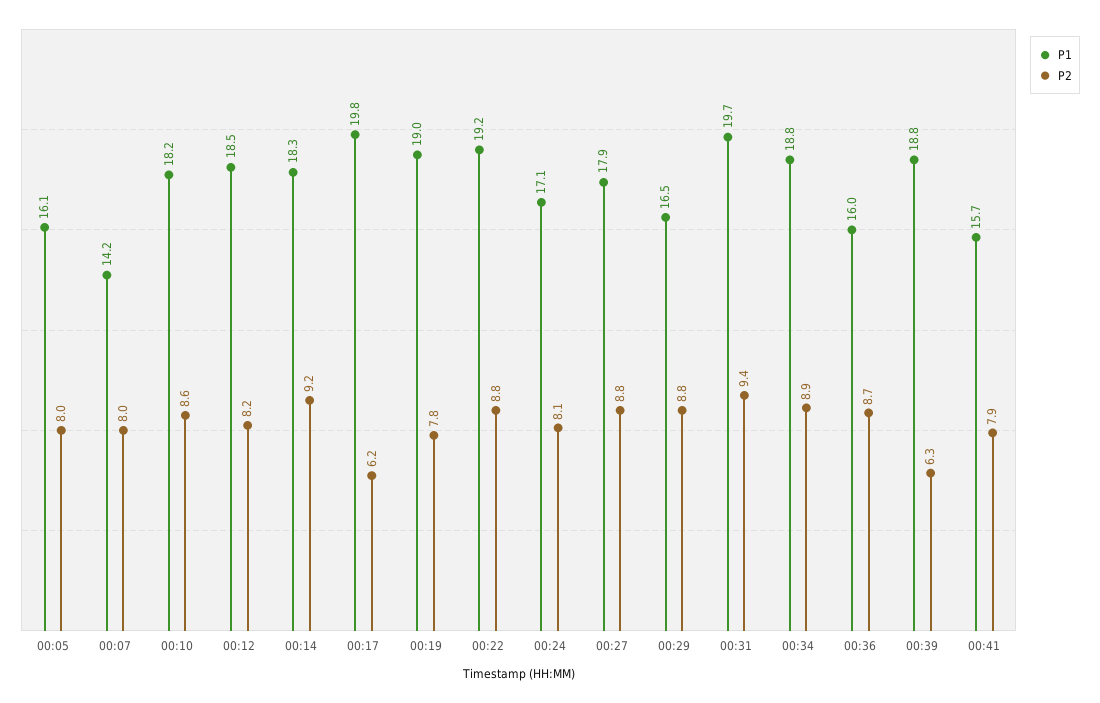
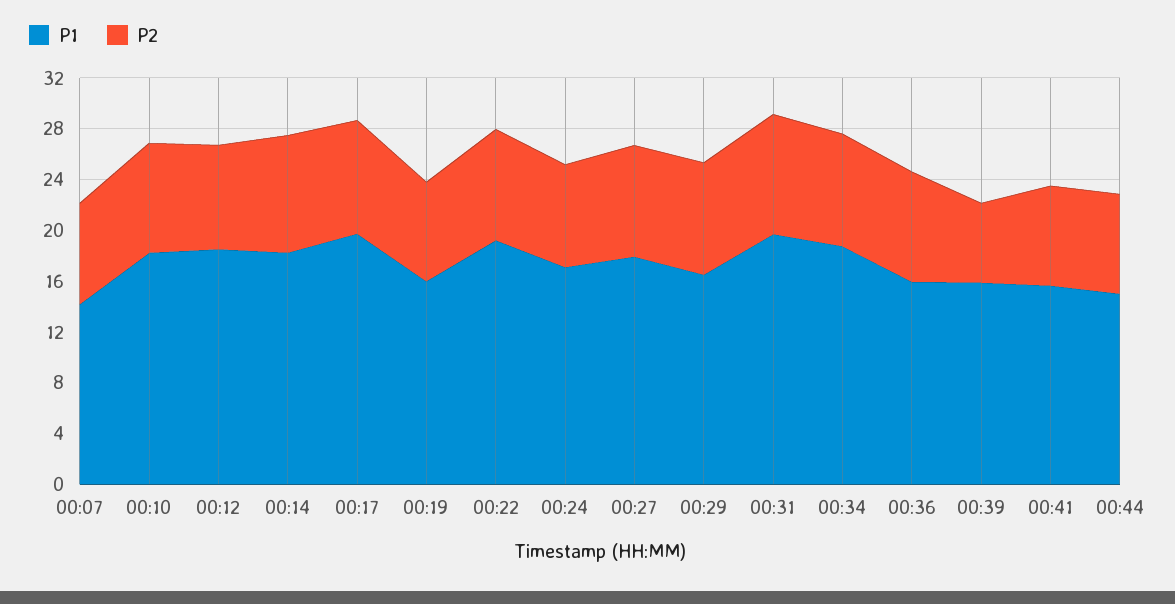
P1, 00:05: 16.1 -> none
P2, 00:05: 8 -> none
P2, 00:17: 6.2 -> 9
P1, 00:19: 19 -> 16
P1, 00:39: 18.8 -> 16
P1, 00:44: none -> 15
P2, 00:44: none -> 8

